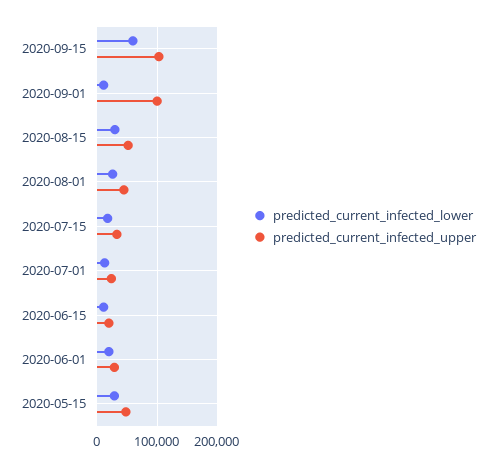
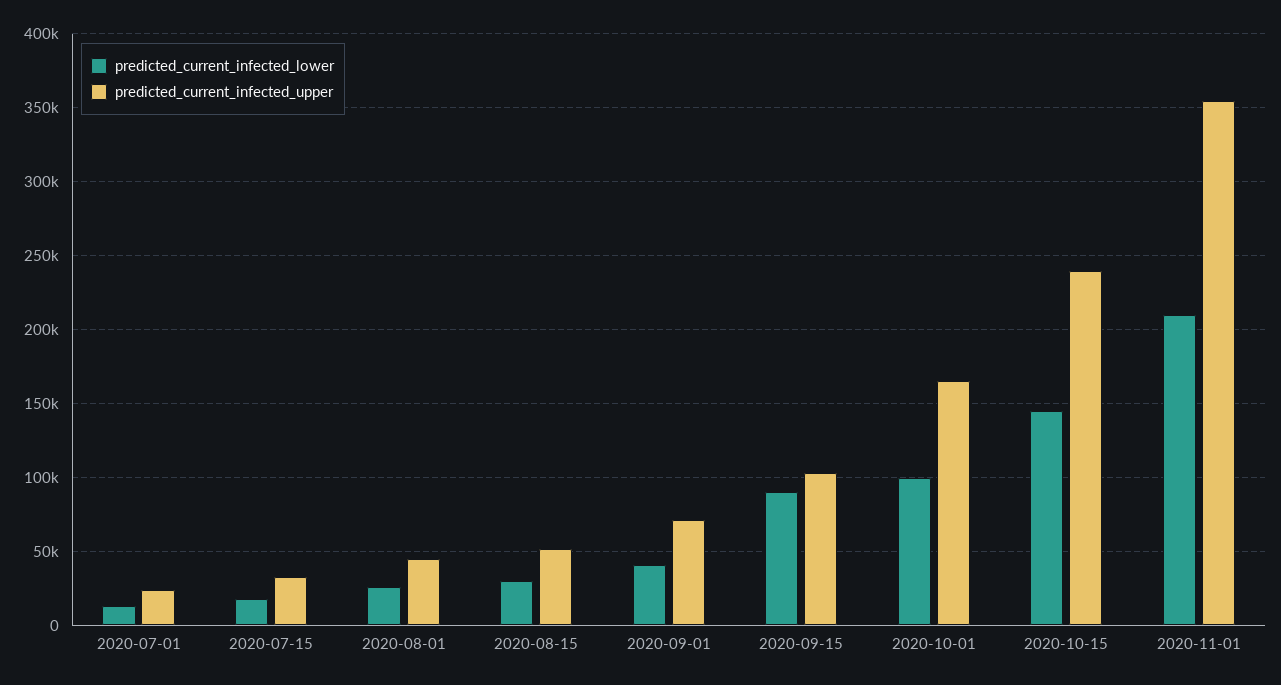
predicted_current_infected_lower, 2020-09-15: 60000 -> 90000
predicted_current_infected_lower, 2020-09-01: 10000 -> 40000
predicted_current_infected_upper, 2020-09-01: 100000 -> 70000
predicted_current_infected_lower, 2020-06-15: 10000 -> none
predicted_current_infected_upper, 2020-06-15: 20000 -> none
predicted_current_infected_lower, 2020-06-01: 20000 -> none
predicted_current_infected_upper, 2020-06-01: 30000 -> none
predicted_current_infected_lower, 2020-05-15: 30000 -> none
predicted_current_infected_upper, 2020-05-15: 50000 -> none
predicted_current_infected_lower, 2020-10-01: none -> 100000
predicted_current_infected_upper, 2020-10-01: none -> 165000
predicted_current_infected_lower, 2020-10-15: none -> 145000
predicted_current_infected_upper, 2020-10-15: none -> 240000
predicted_current_infected_lower, 2020-11-01: none -> 210000
predicted_current_infected_upper, 2020-11-01: none -> 355000

